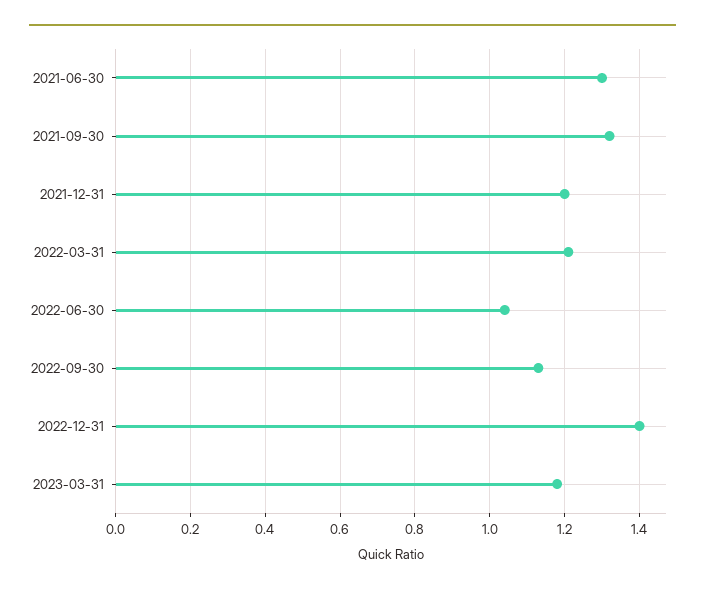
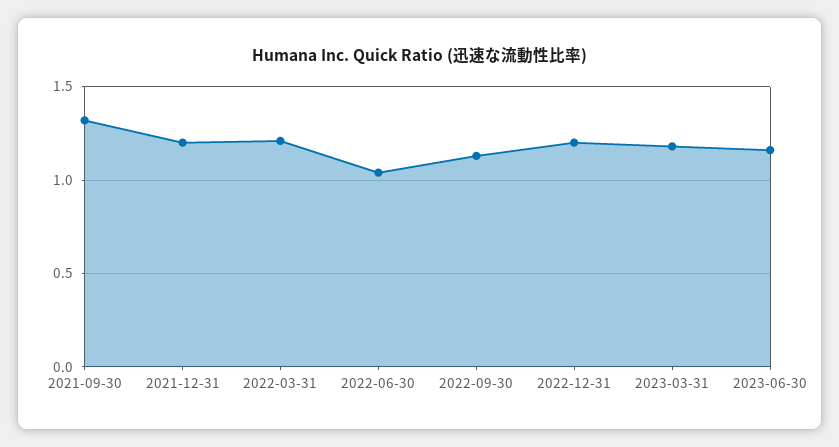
2021-06-30: 1.3 -> none
2022-12-31: 1.4 -> 1.2
2023-06-30: none -> 1.15

